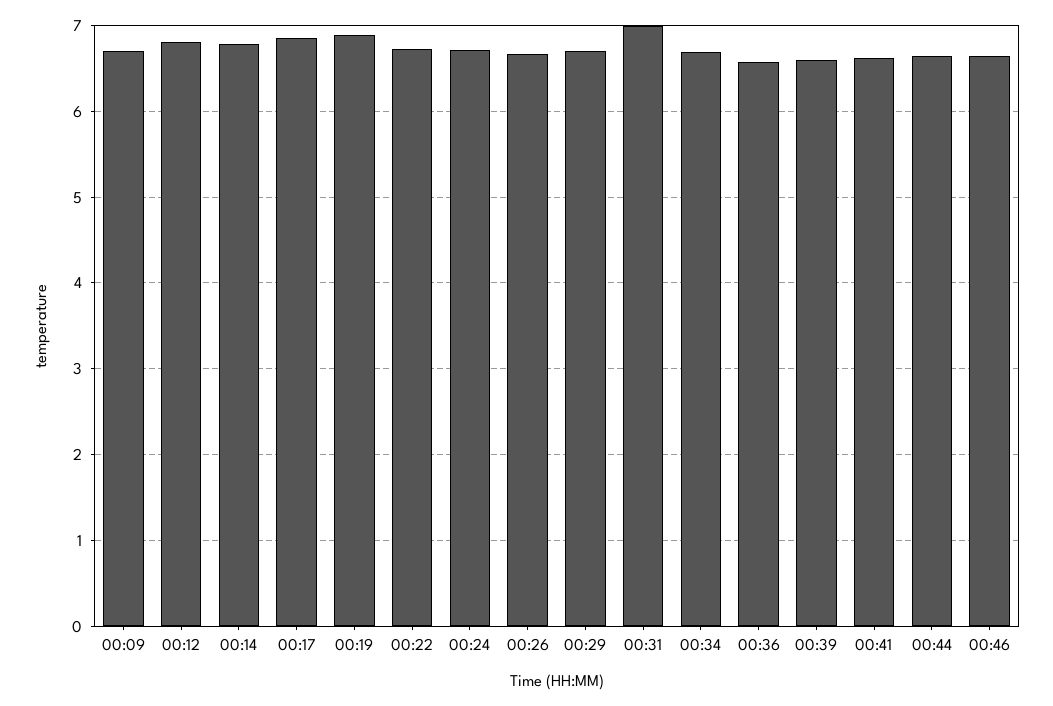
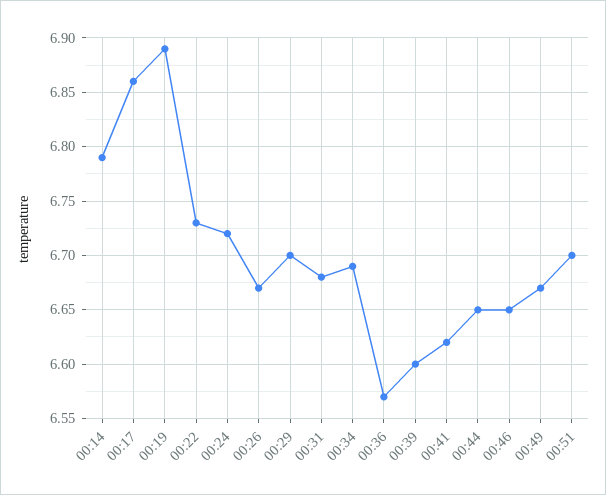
00:09: 6.7 -> none
00:12: 6.8 -> none
00:31: 7 -> 6.68
00:49: none -> 6.67
00:51: none -> 6.7

